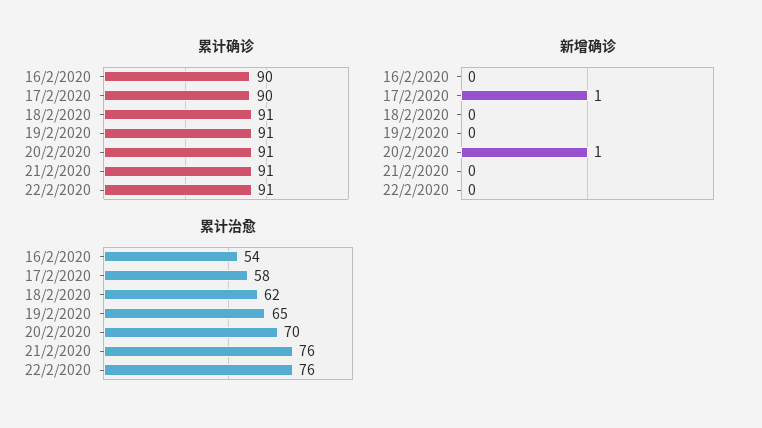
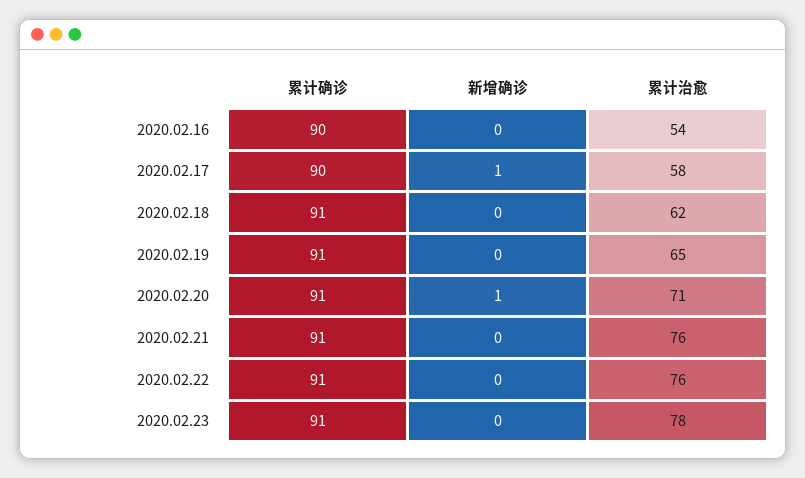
累计治愈, 20/2/2020: 70 -> 71
累计确诊, 2020.02.23: none -> 91
新增确诊, 2020.02.23: none -> 0
累计治愈, 2020.02.23: none -> 78

